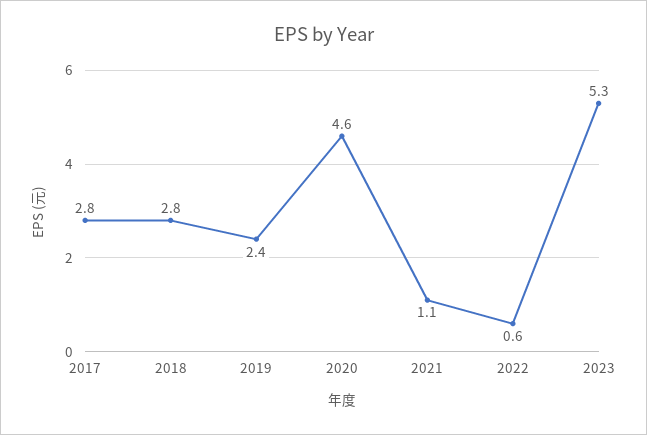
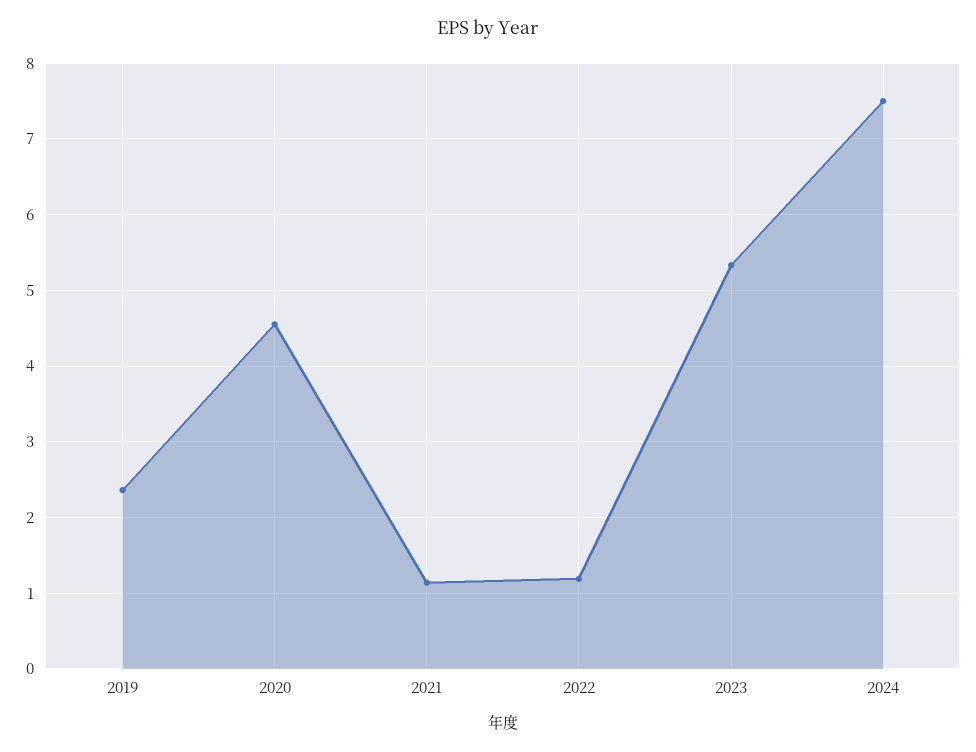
2017: 2.8 -> none
2018: 2.8 -> none
2022: 0.6 -> 1.2
2024: none -> 7.5

